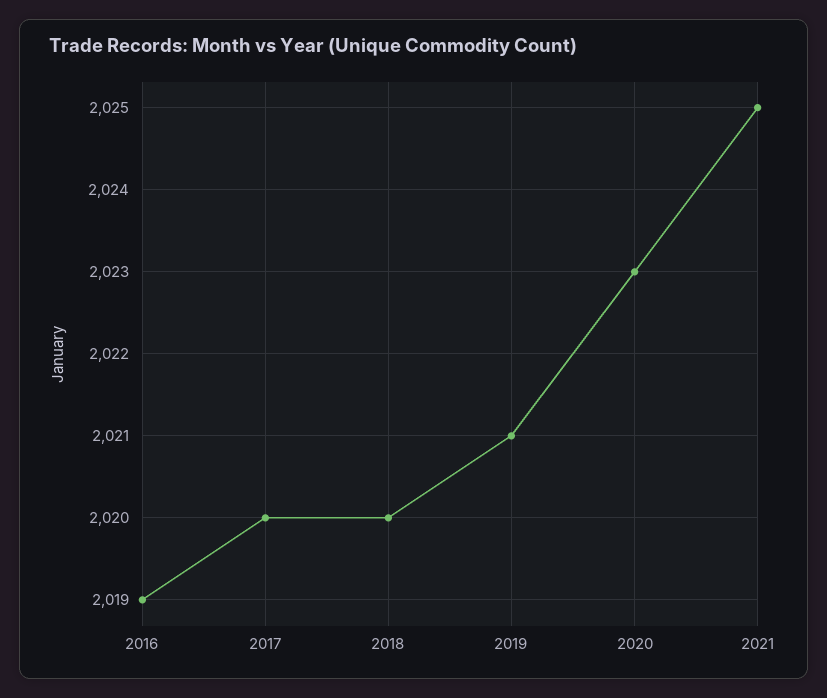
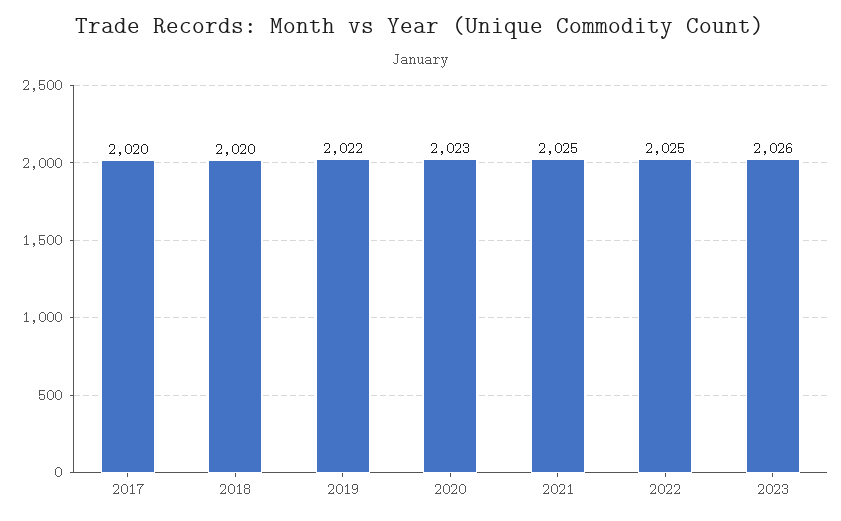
2016: 2019 -> none
2019: 2021 -> 2022
2022: none -> 2025
2023: none -> 2026

